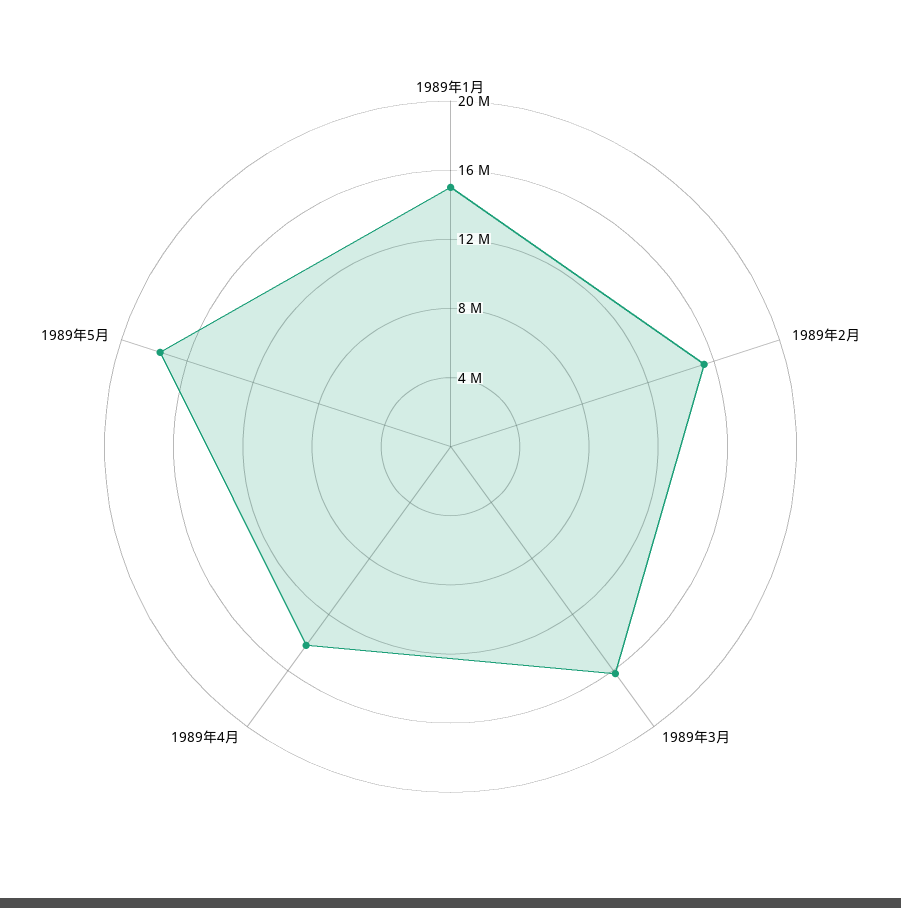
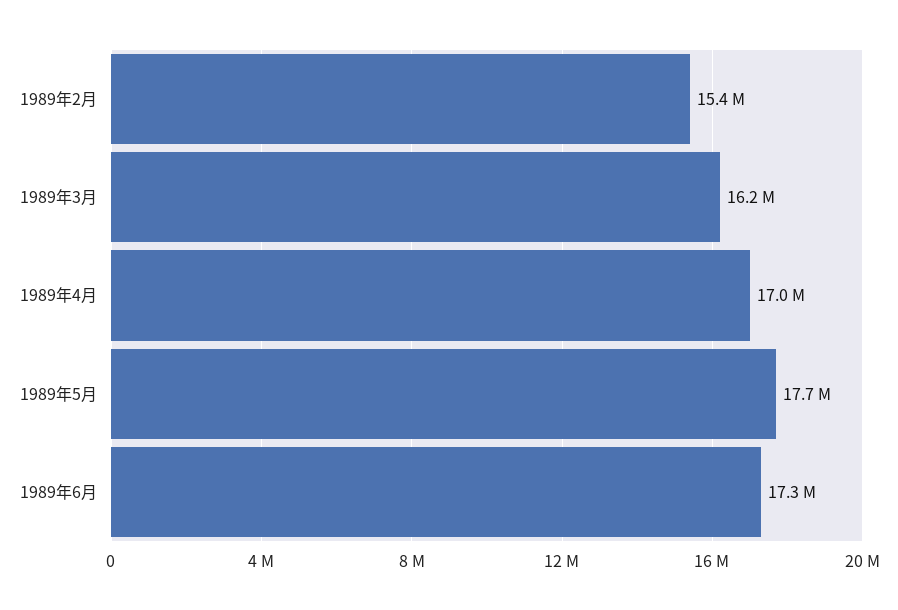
1989年1月: 15000000 -> none
1989年4月: 14000000 -> 17000000
1989年6月: none -> 17300000

